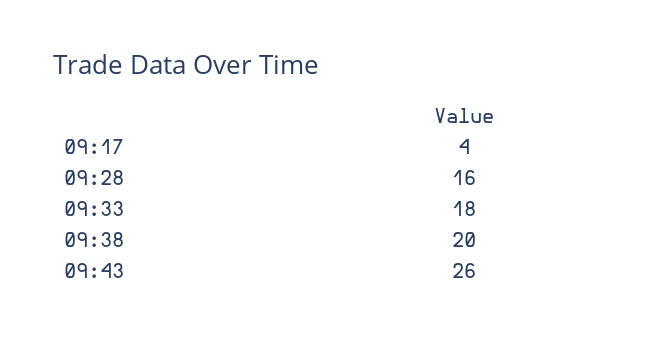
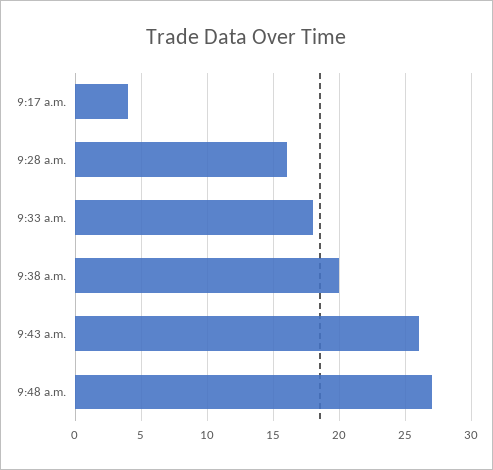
9:48 a.m.: none -> 27

